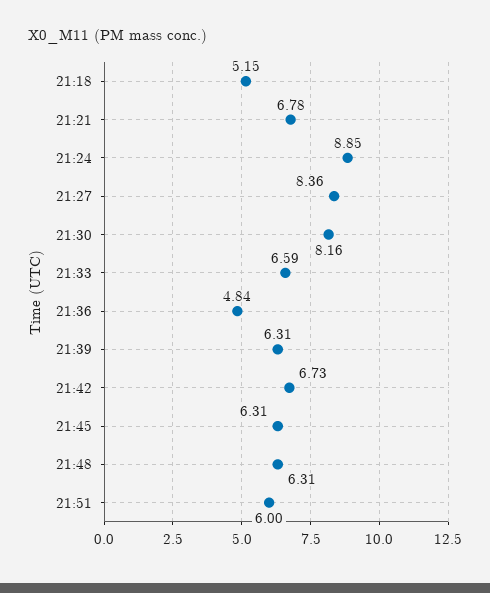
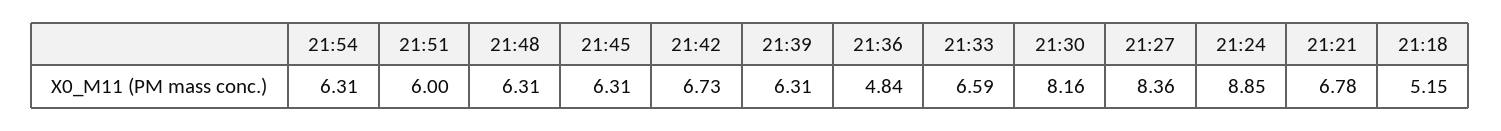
21:54: none -> 6.31

